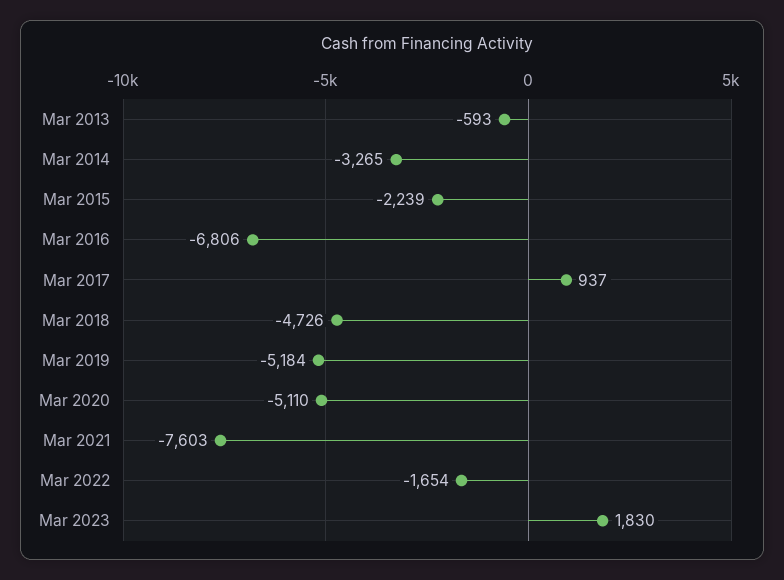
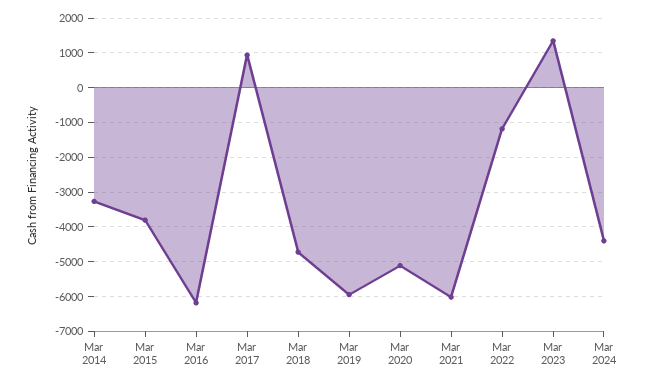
Mar 2013: -593 -> none
Mar 2015: -2239 -> -3800
Mar 2016: -6806 -> -6200
Mar 2019: -5184 -> -6000
Mar 2021: -7603 -> -6000
Mar 2022: -1654 -> -1200
Mar 2023: 1830 -> 1400
Mar 2024: none -> -4400

